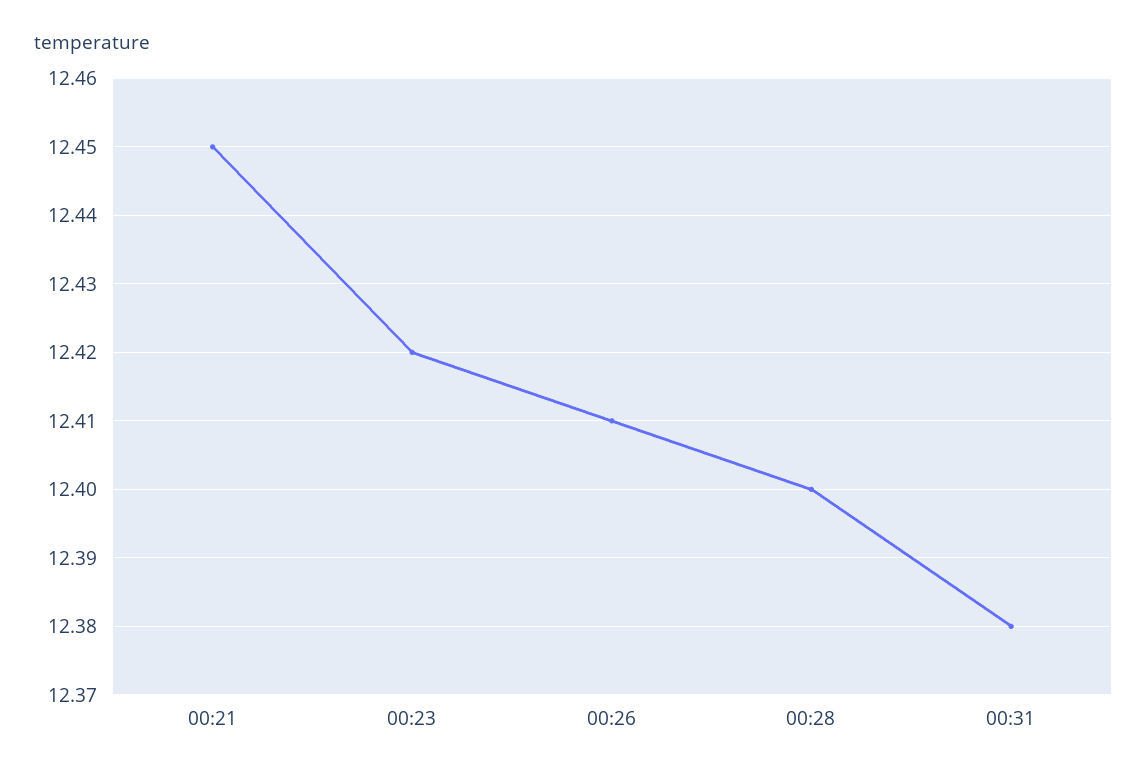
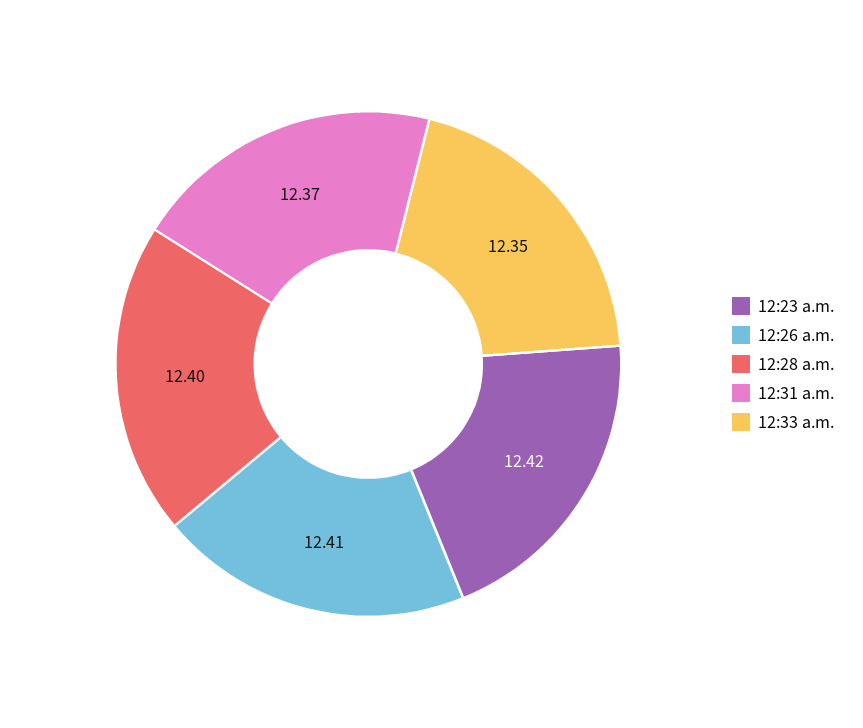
00:21: 12.45 -> none
00:31: 12.38 -> 12.37
12:33 a.m.: none -> 12.35

